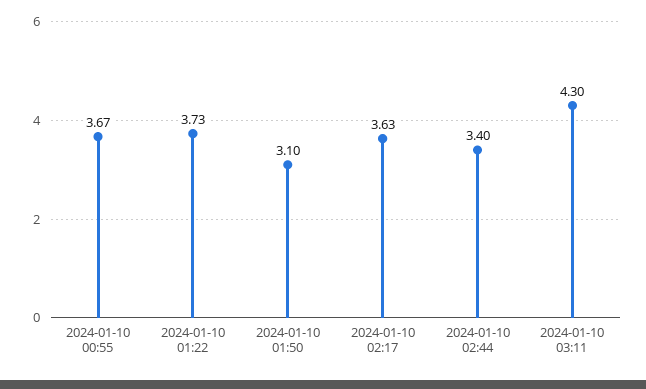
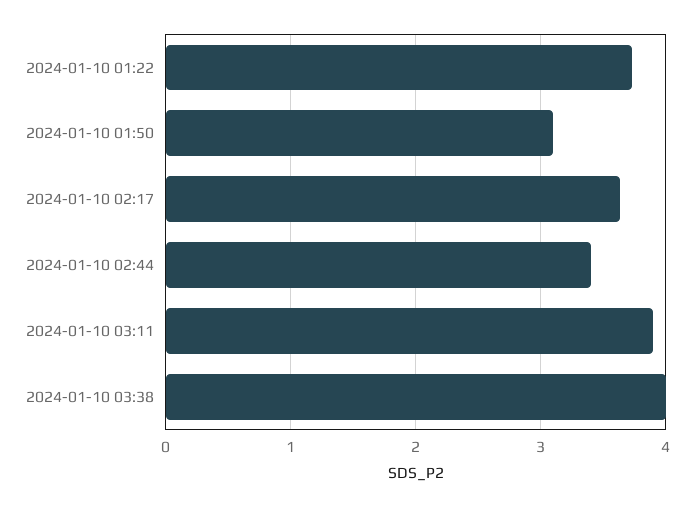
2024-01-10 00:55: 3.67 -> none
2024-01-10 03:11: 4.3 -> 3.9
2024-01-10 03:38: none -> 4

